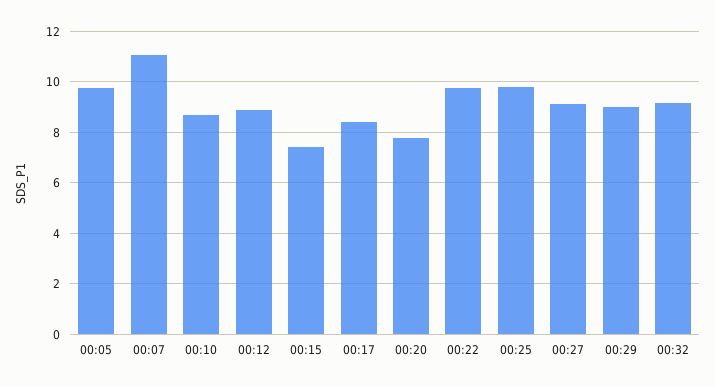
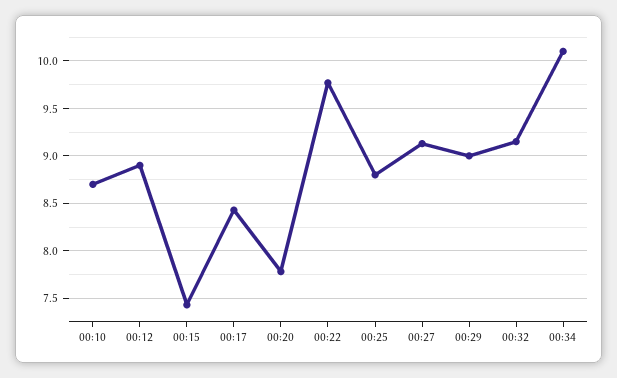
00:05: 9.75 -> none
00:07: 11 -> none
00:25: 9.75 -> 8.8
00:34: none -> 10.1

